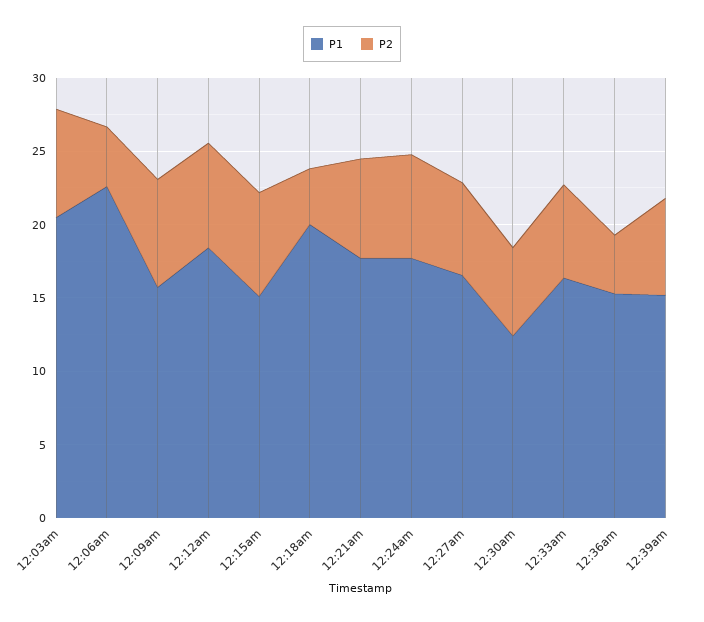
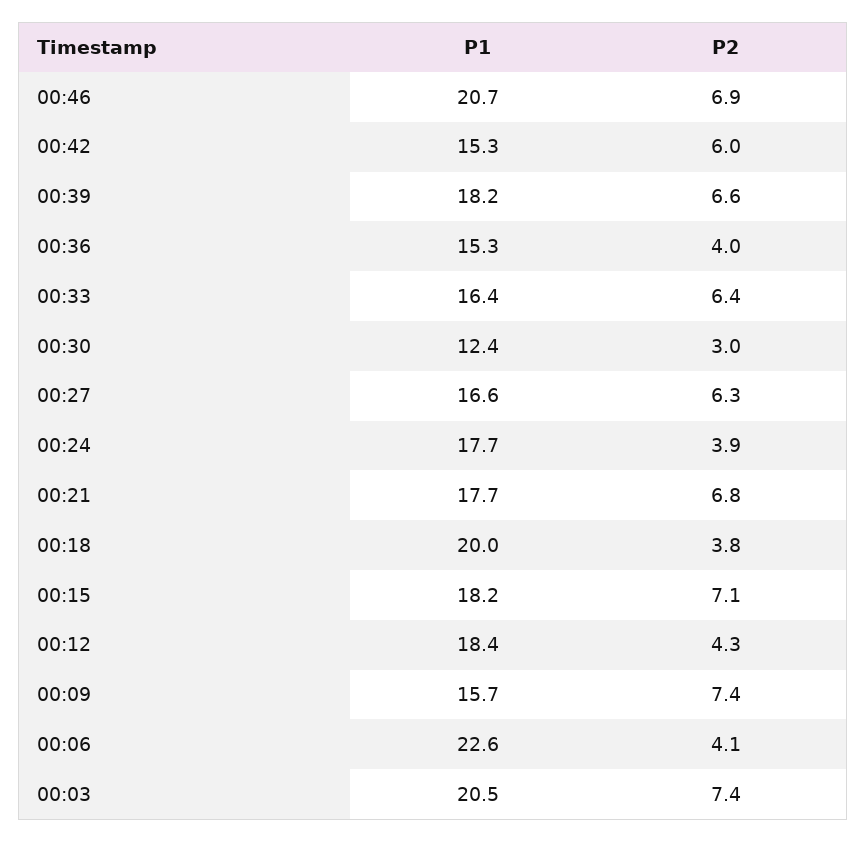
P2, 12:12am: 7 -> 4.3
P1, 12:15am: 15 -> 18.2
P2, 12:24am: 7 -> 3.9
P2, 12:30am: 6 -> 3
P1, 12:39am: 15 -> 18.2
P1, 00:46: none -> 20.7
P2, 00:46: none -> 6.9
P1, 00:42: none -> 15.3
P2, 00:42: none -> 6

